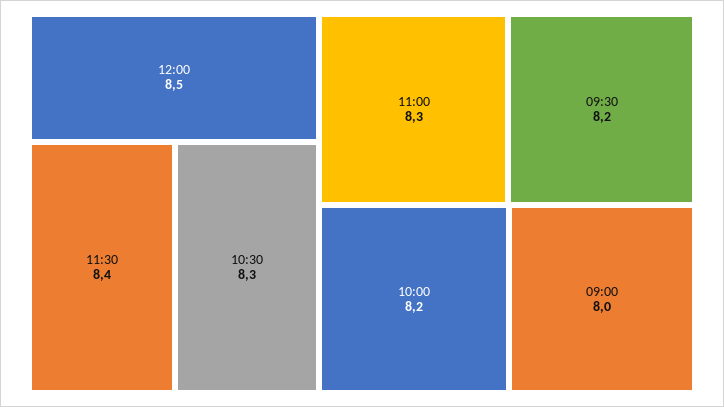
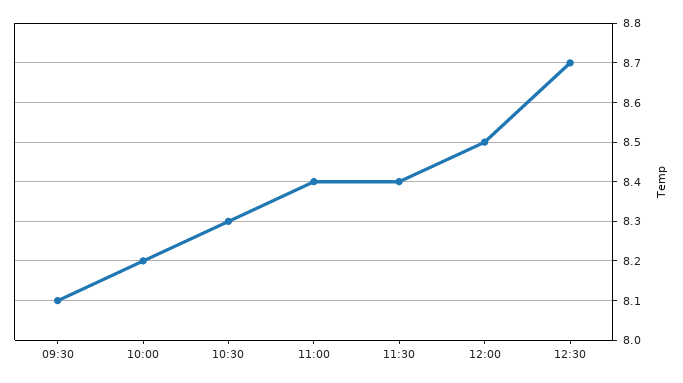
11:00: 8.3 -> 8.4
09:30: 8.2 -> 8.1
09:00: 8 -> none
12:30: none -> 8.7

